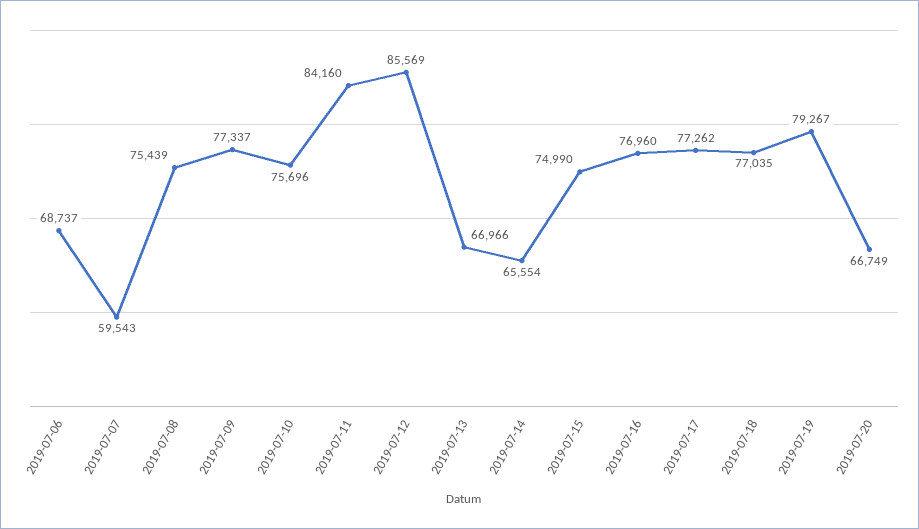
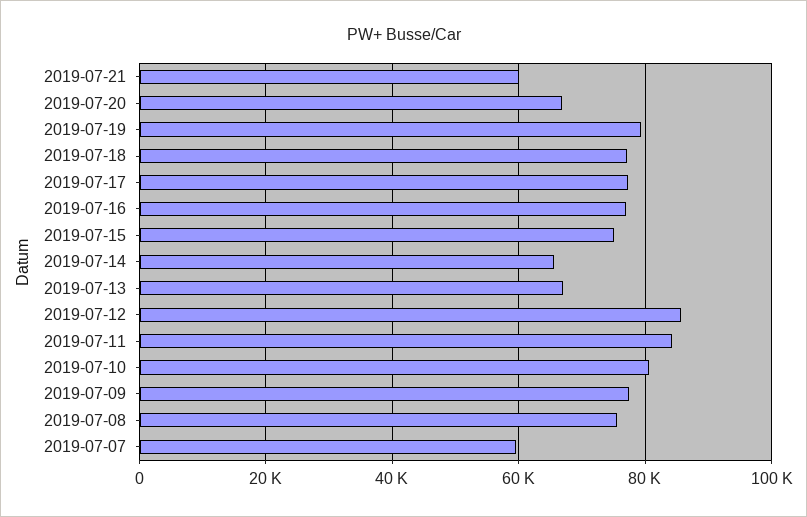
2019-07-06: 68737 -> none
2019-07-10: 75696 -> 80000
2019-07-21: none -> 60000

